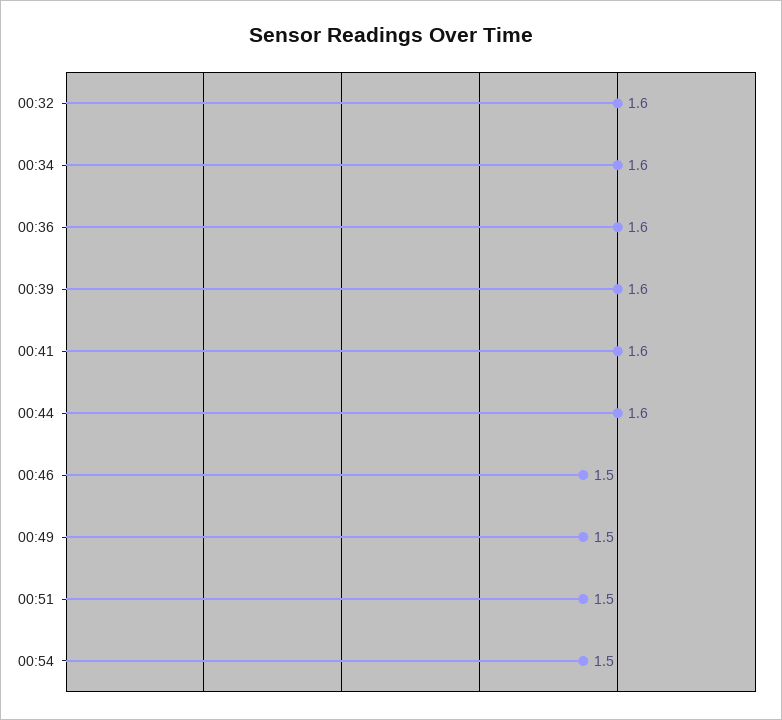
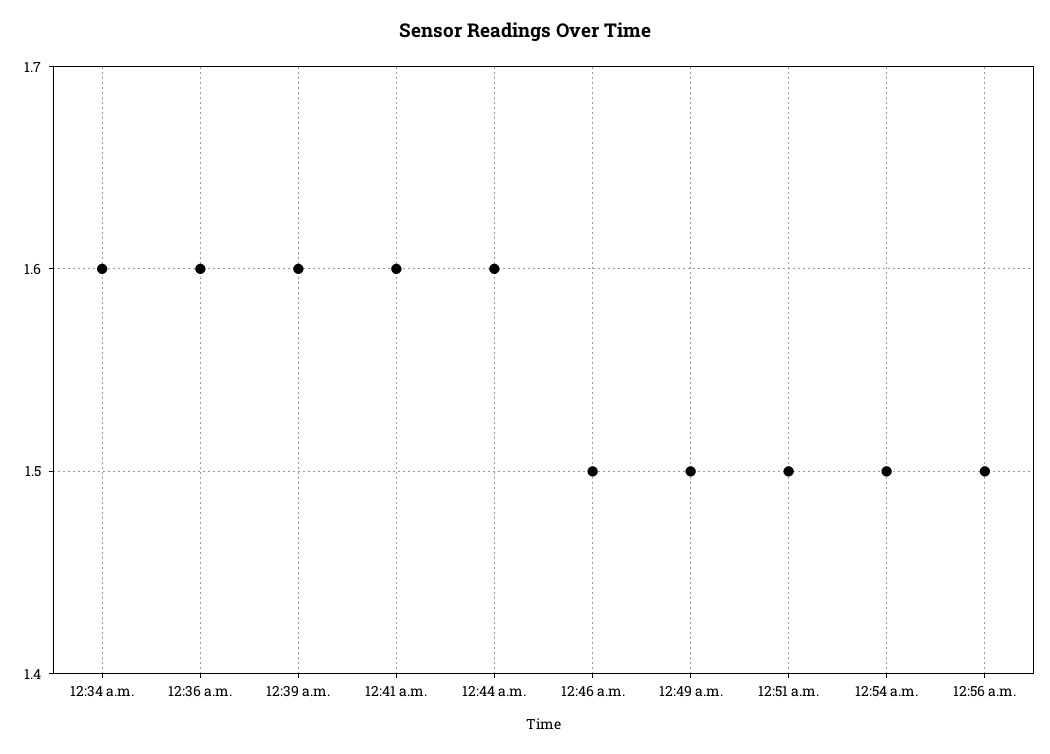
00:32: 1.6 -> none
12:56 a.m.: none -> 1.5

